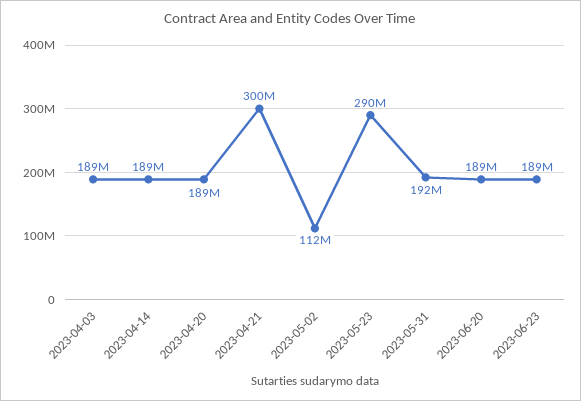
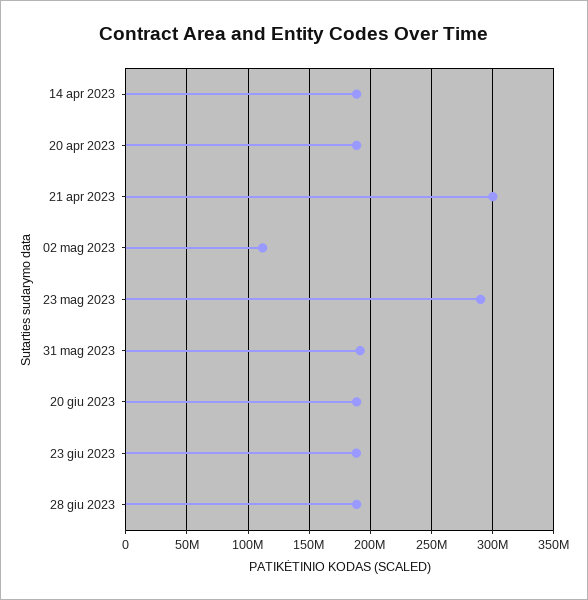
2023-04-03: 189000000 -> none
28 giu 2023: none -> 190000000

